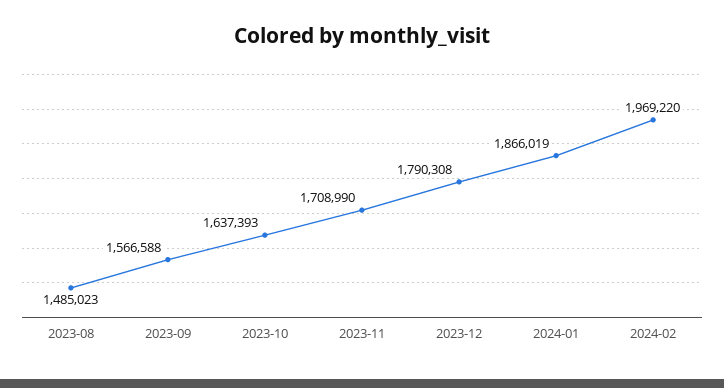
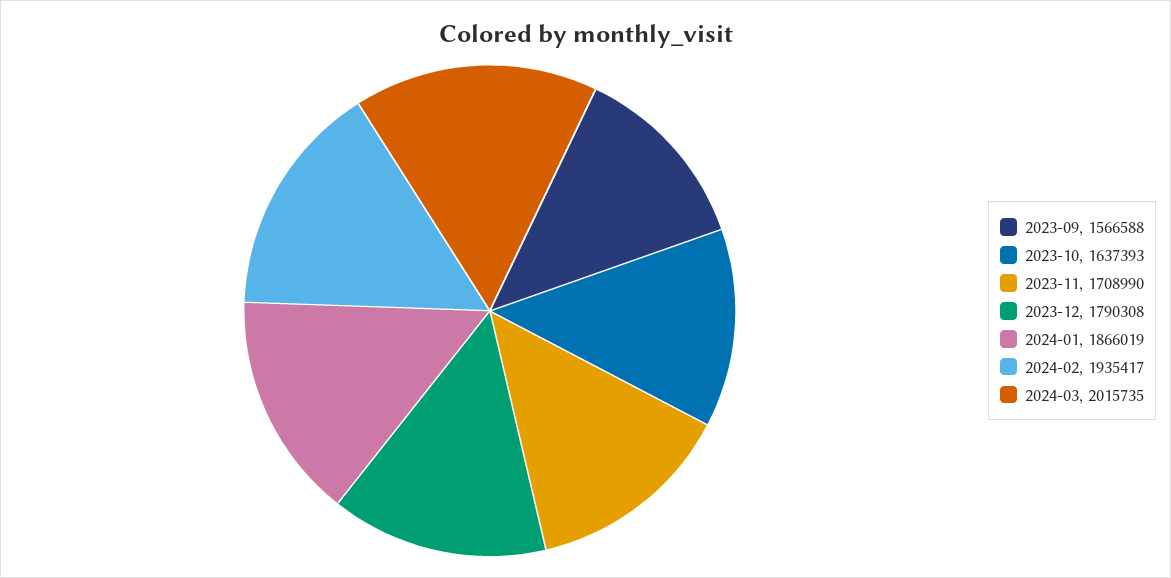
2023-08: 1485023 -> none
2024-02: 1969220 -> 1935417
2024-03: none -> 2015735

